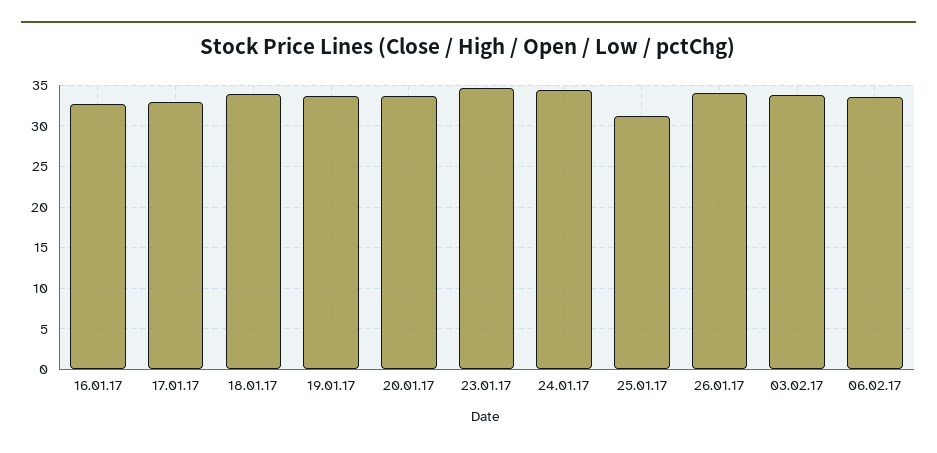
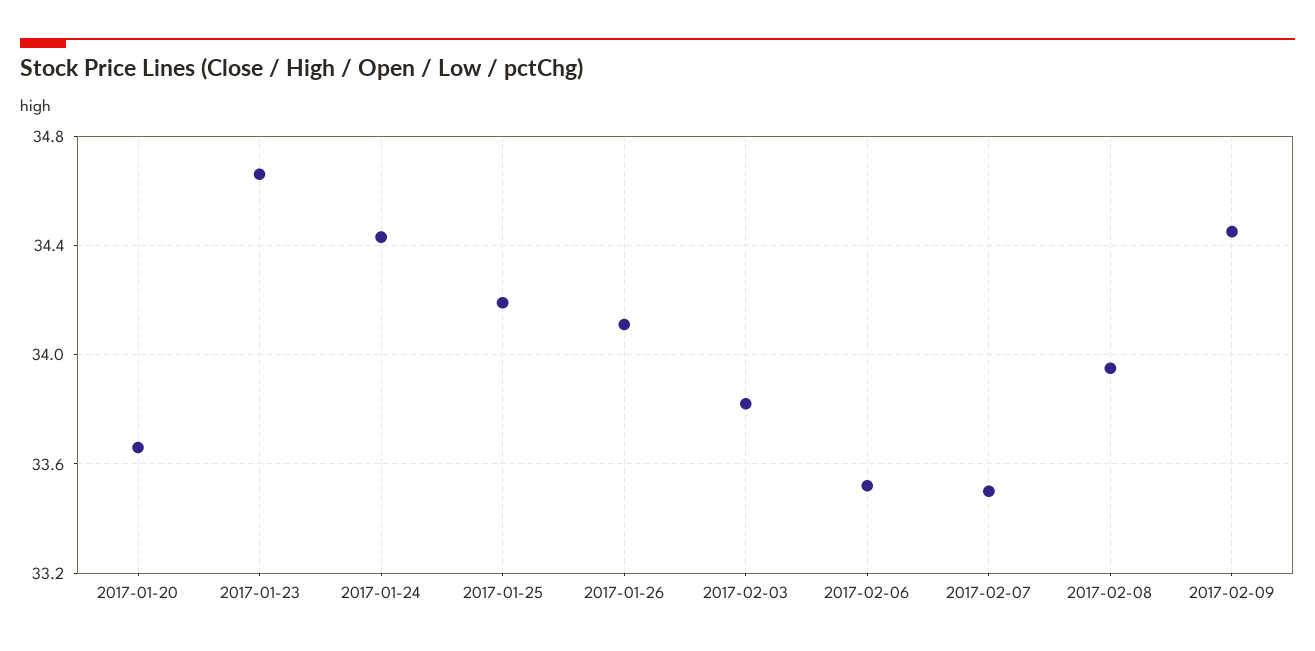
16.01.17: 33 -> none
17.01.17: 33 -> none
18.01.17: 34 -> none
19.01.17: 34 -> none
25.01.17: 31 -> 34.2
2017-02-07: none -> 33.5
2017-02-08: none -> 33.95
2017-02-09: none -> 34.45

